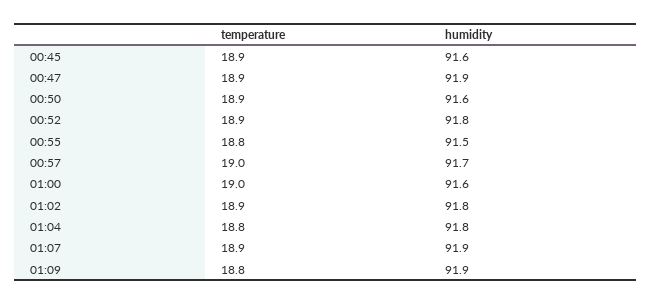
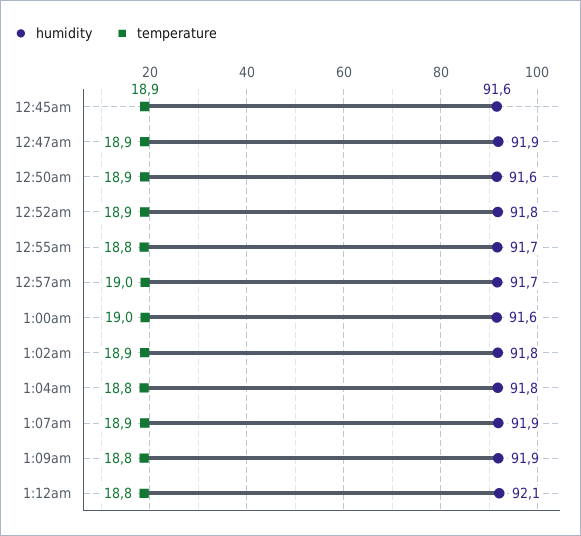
humidity, 00:55: 91.5 -> 91.7
humidity, 1:12am: none -> 92.1
temperature, 1:12am: none -> 18.8

